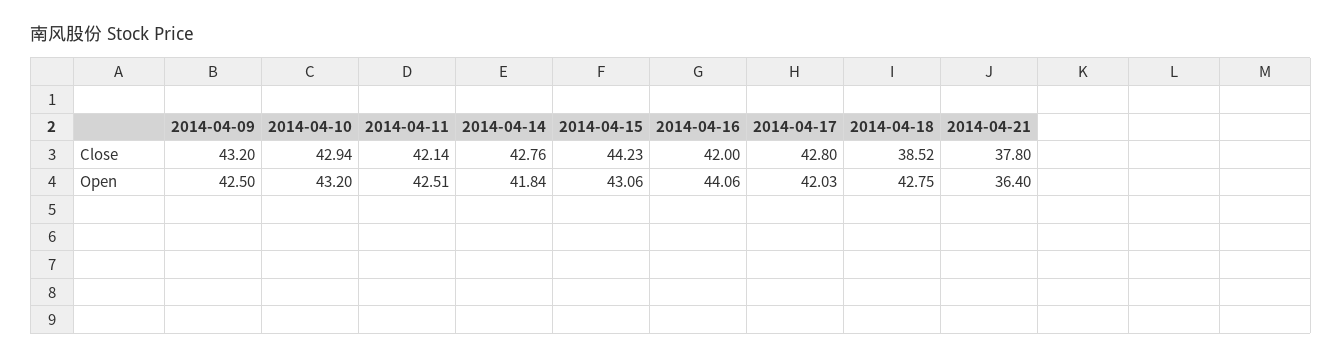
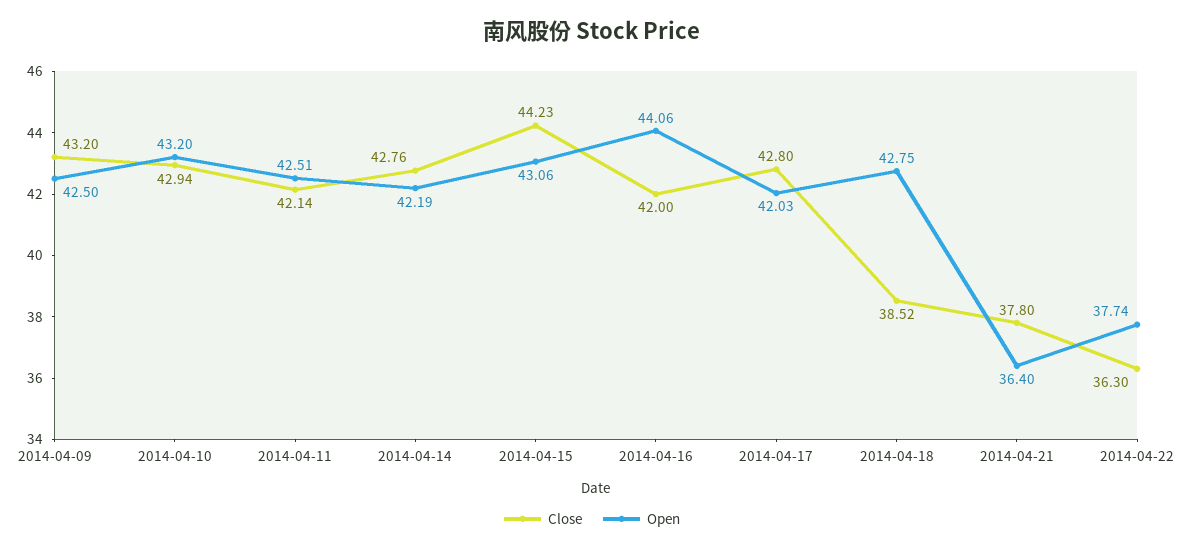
Open, 2014-04-14: 41.84 -> 42.19
Close, 2014-04-22: none -> 36.3
Open, 2014-04-22: none -> 37.74

